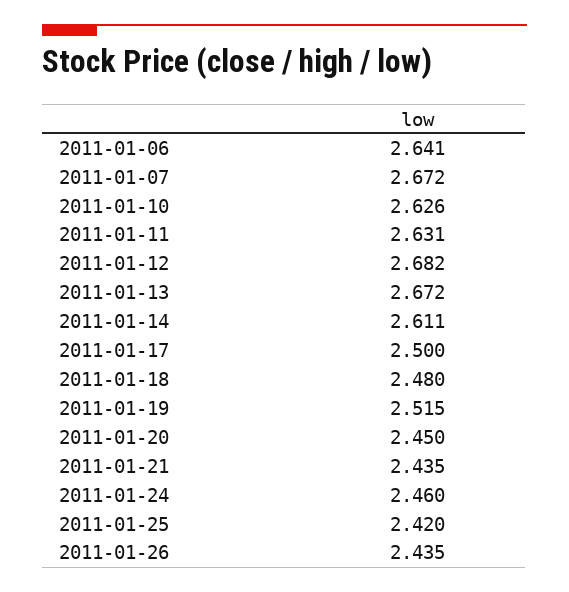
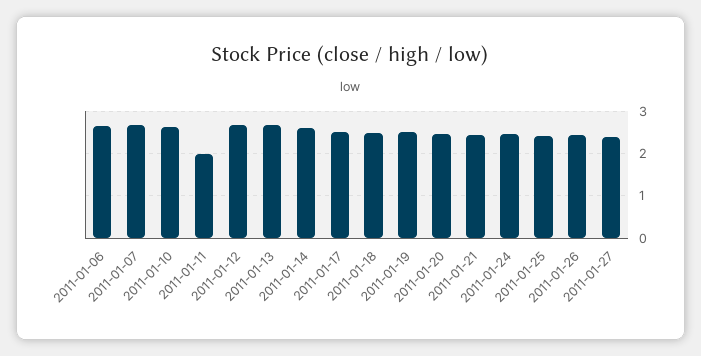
2011-01-11: 2.631 -> 2
2011-01-27: none -> 2.4

